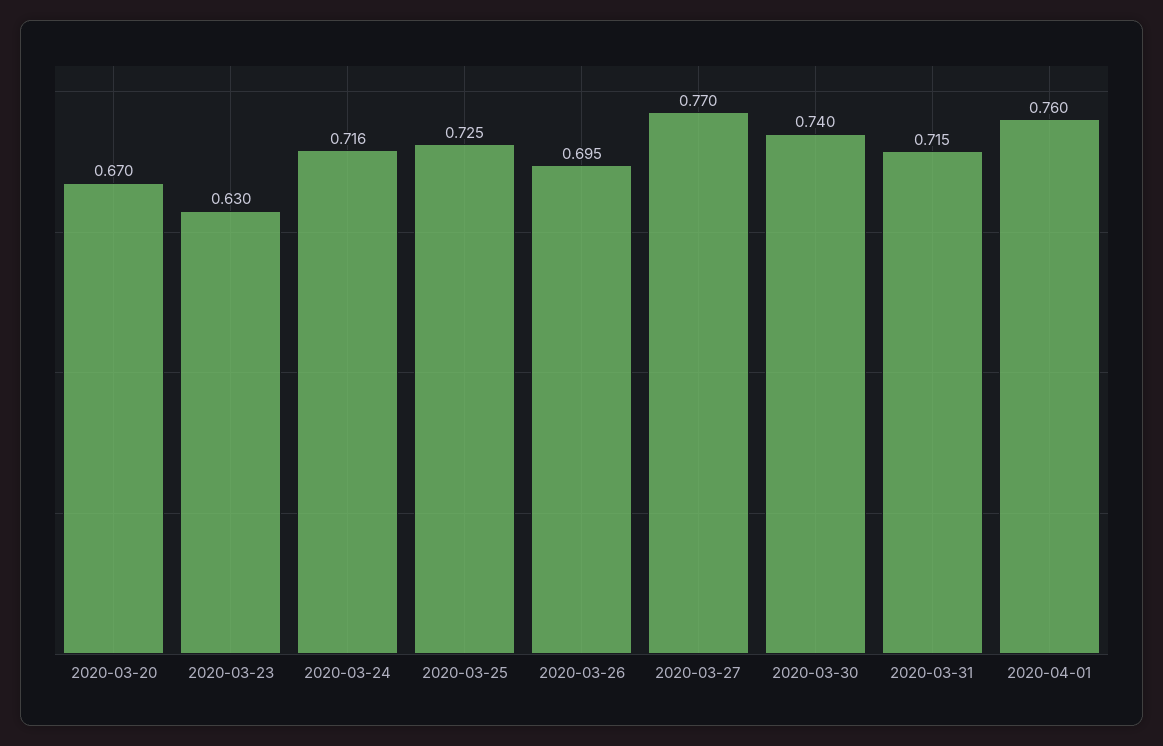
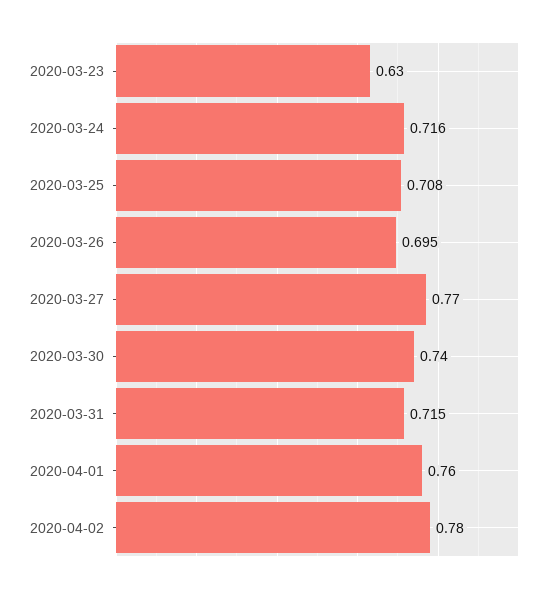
2020-03-20: 0.67 -> none
2020-03-25: 0.725 -> 0.708
2020-04-02: none -> 0.78

